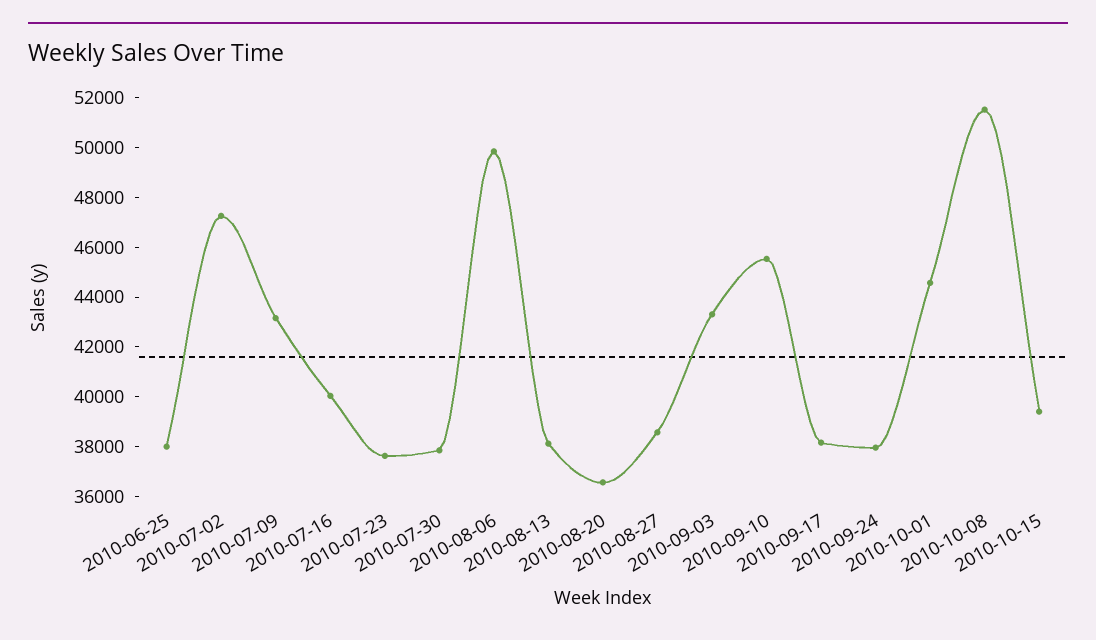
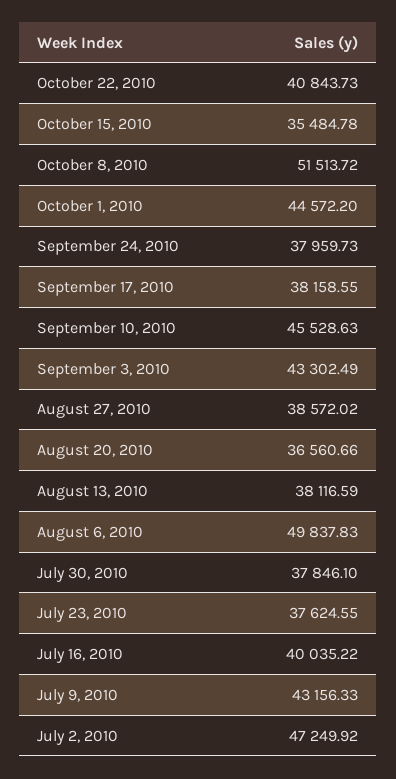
2010-06-25: 38000 -> none
2010-10-15: 39500 -> 35484.78
October 22, 2010: none -> 40843.73

